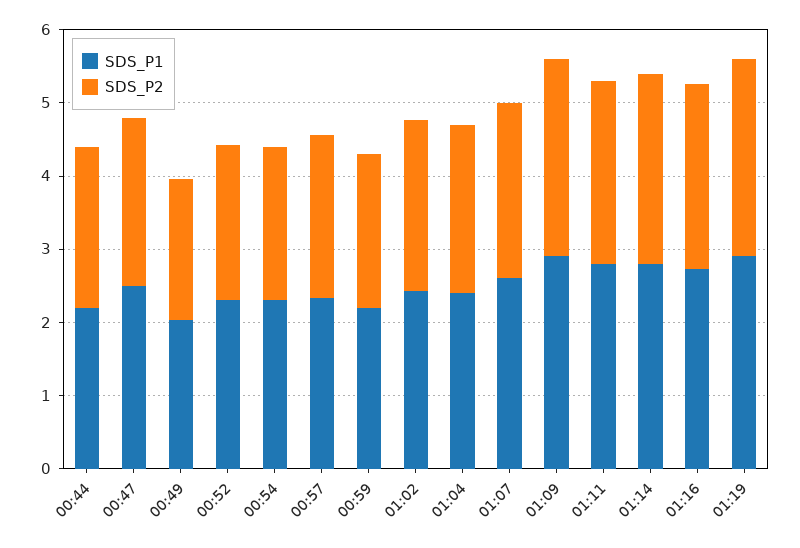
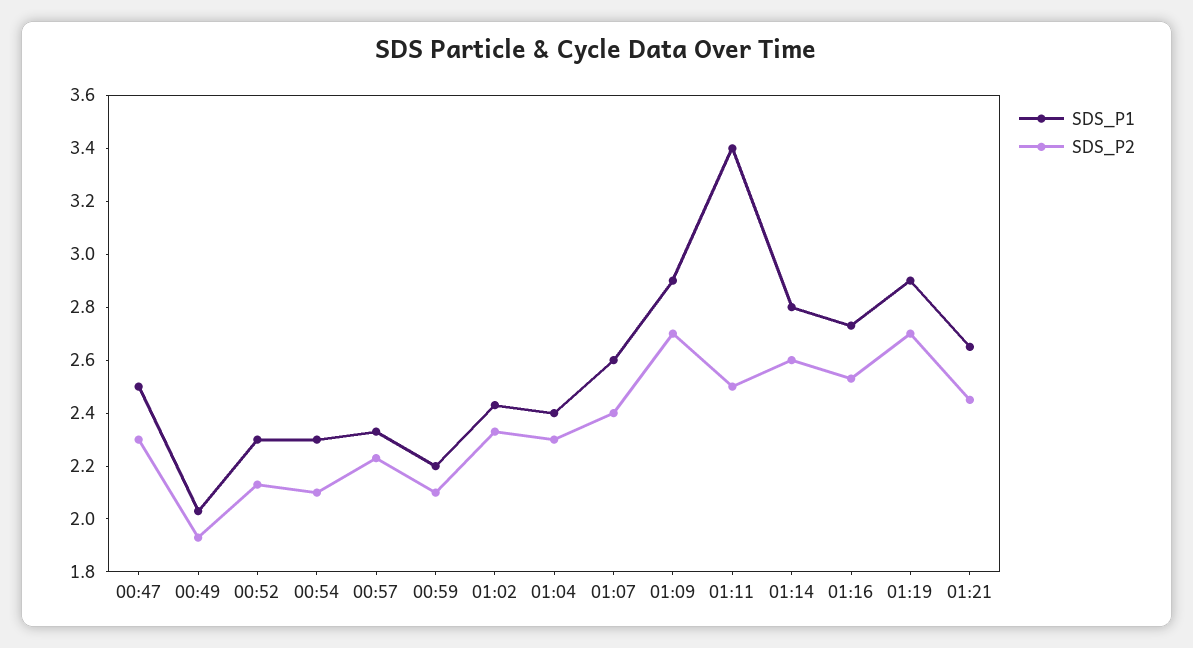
SDS_P1, 00:44: 2.2 -> none
SDS_P2, 00:44: 2.2 -> none
SDS_P1, 01:11: 2.8 -> 3.4
SDS_P1, 01:21: none -> 2.65
SDS_P2, 01:21: none -> 2.45

